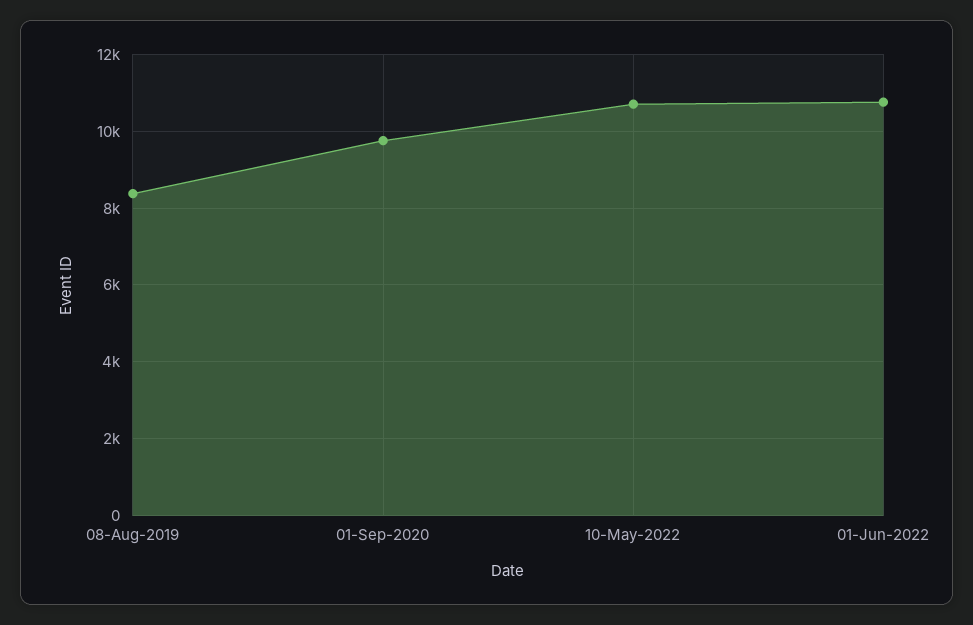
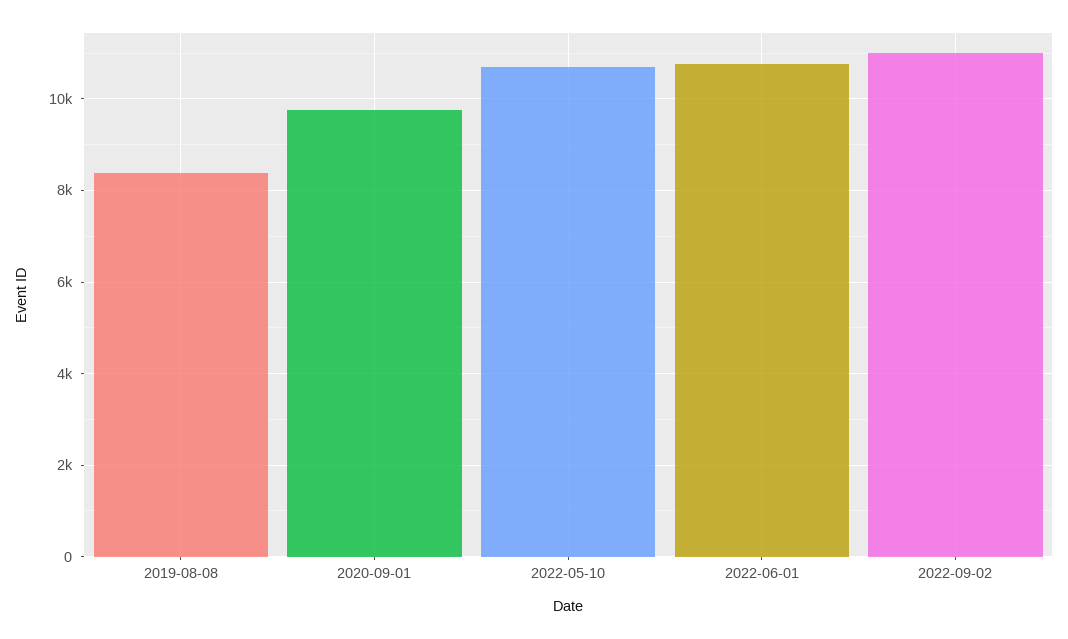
2022-09-02: none -> 11000

